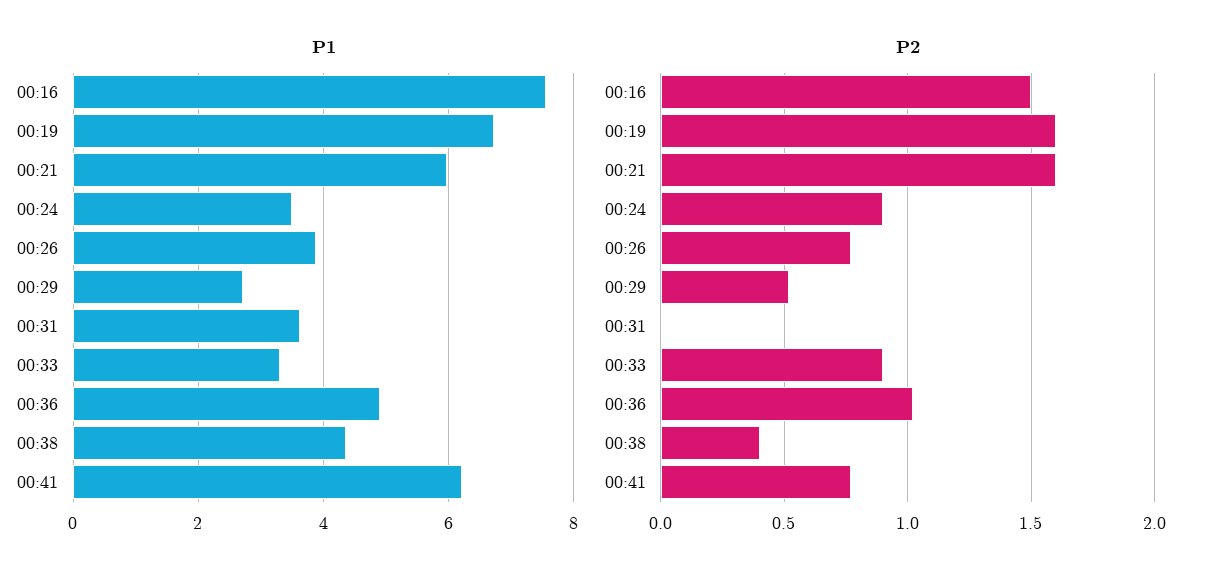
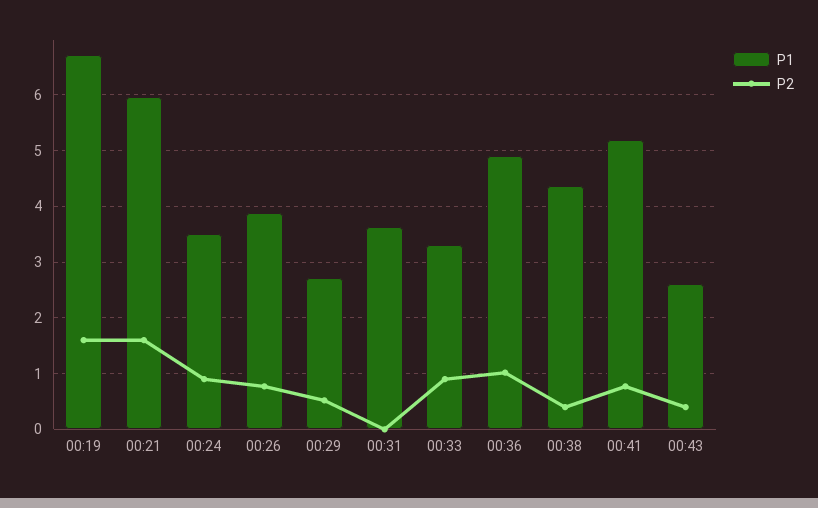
P1, 00:16: 7.6 -> none
P1, 00:41: 6.2 -> 5.2
P2, 00:16: 1.5 -> none
P1, 00:43: none -> 2.6
P2, 00:43: none -> 0.4

